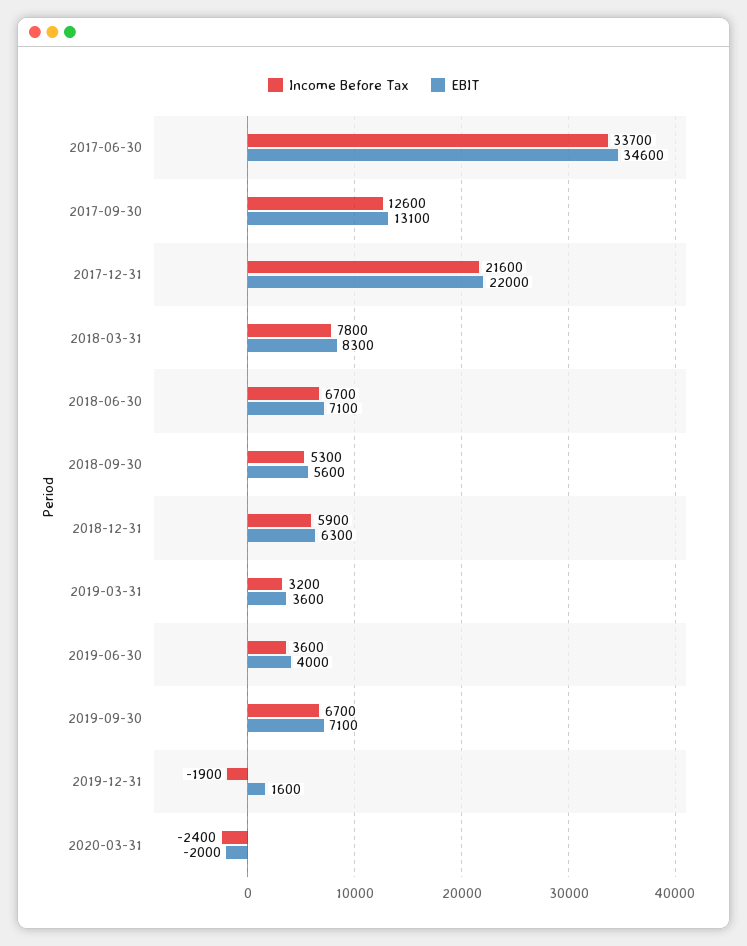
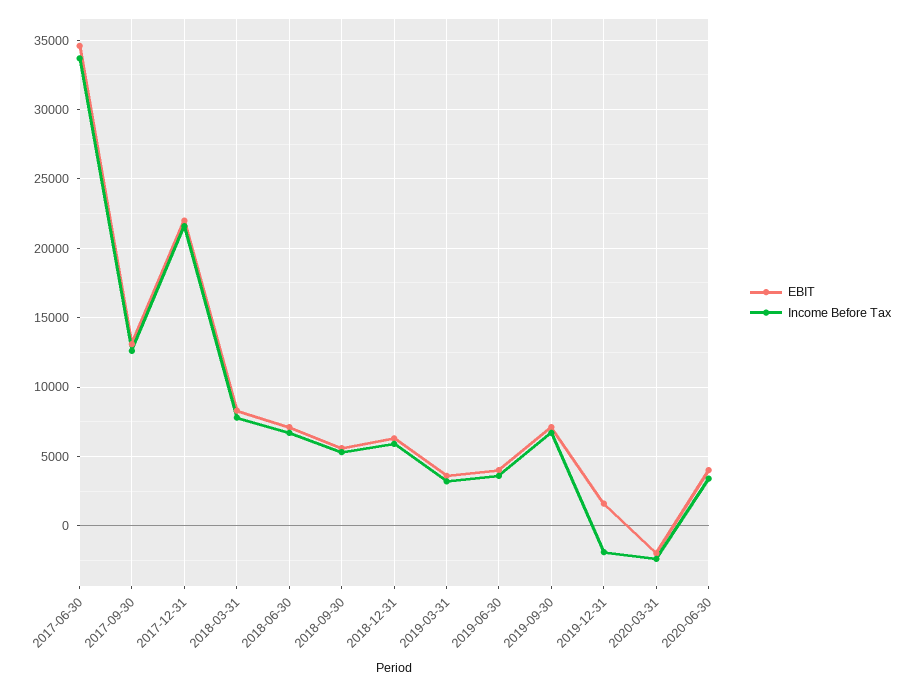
EBIT, 2020-06-30: none -> 4000
Income Before Tax, 2020-06-30: none -> 3500

